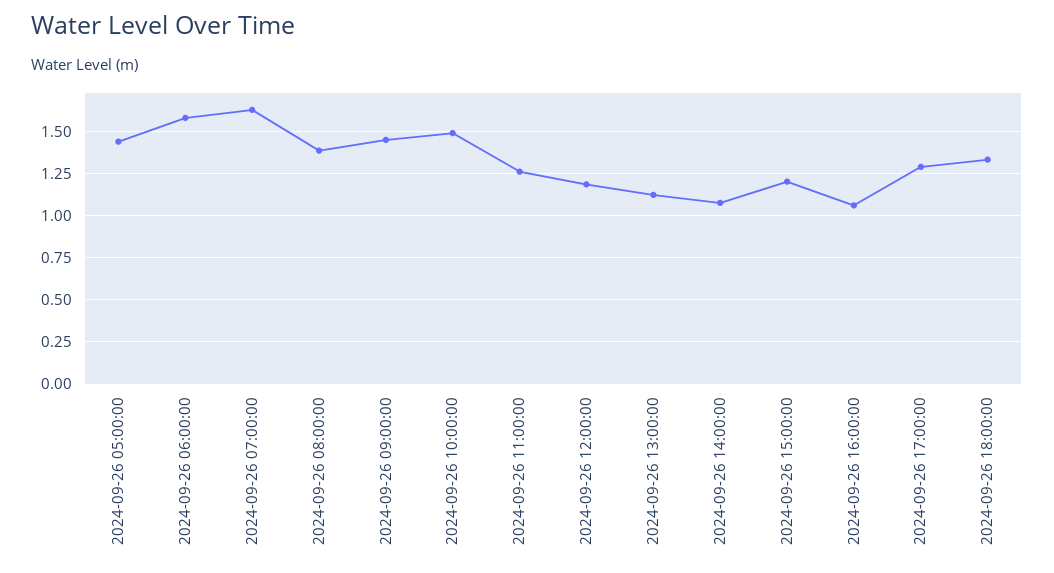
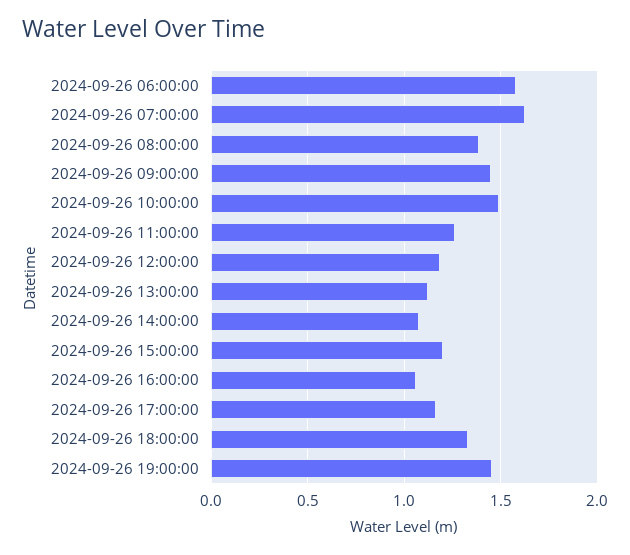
2024-09-26 05:00:00: 1.45 -> none
2024-09-26 17:00:00: 1.3 -> 1.15
2024-09-26 19:00:00: none -> 1.45

